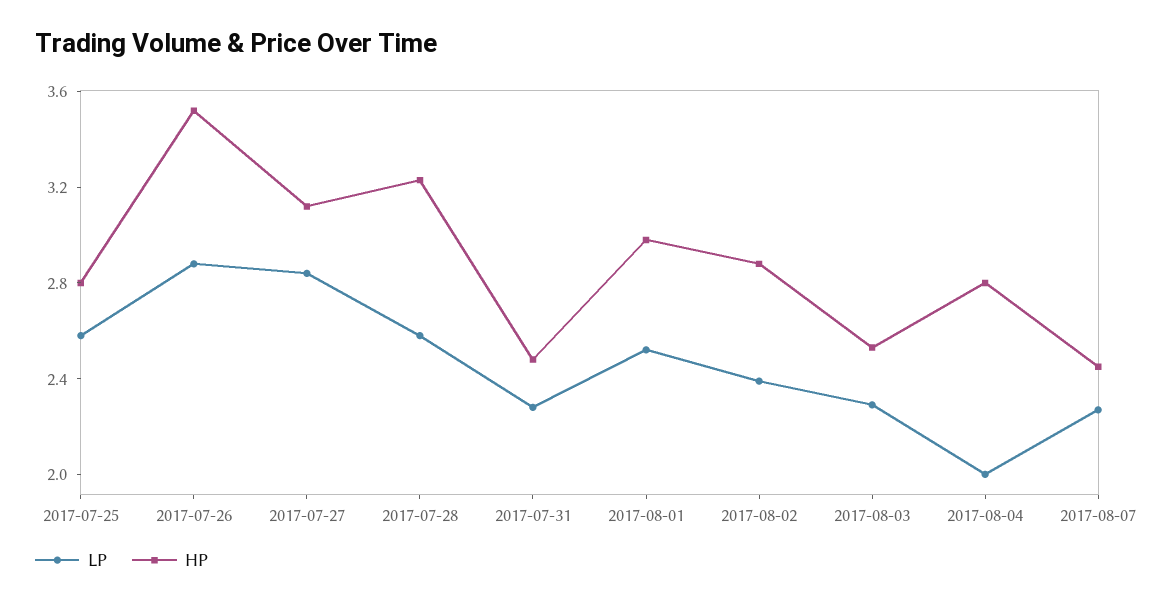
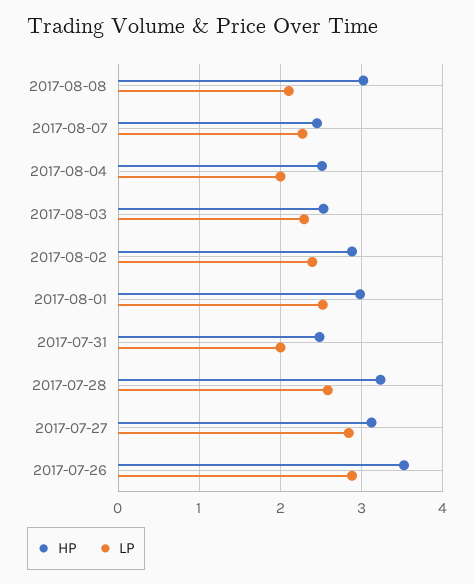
LP, 2017-07-25: 2.6 -> none
HP, 2017-07-25: 2.8 -> none
LP, 2017-07-31: 2.3 -> 2
HP, 2017-08-04: 2.8 -> 2.5
HP, 2017-08-08: none -> 3
LP, 2017-08-08: none -> 2.1

